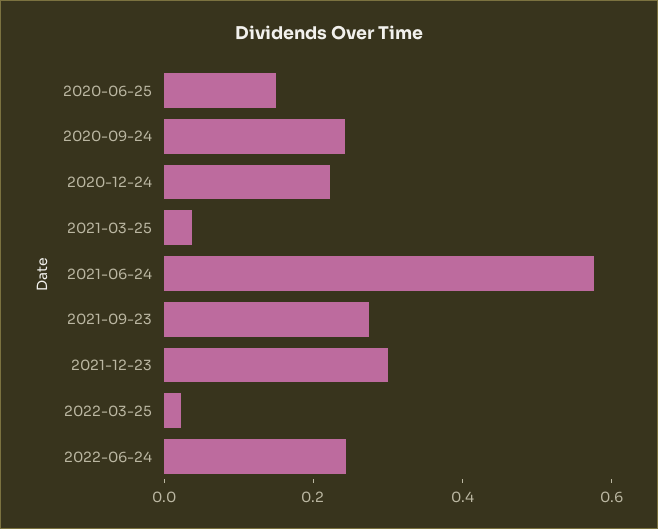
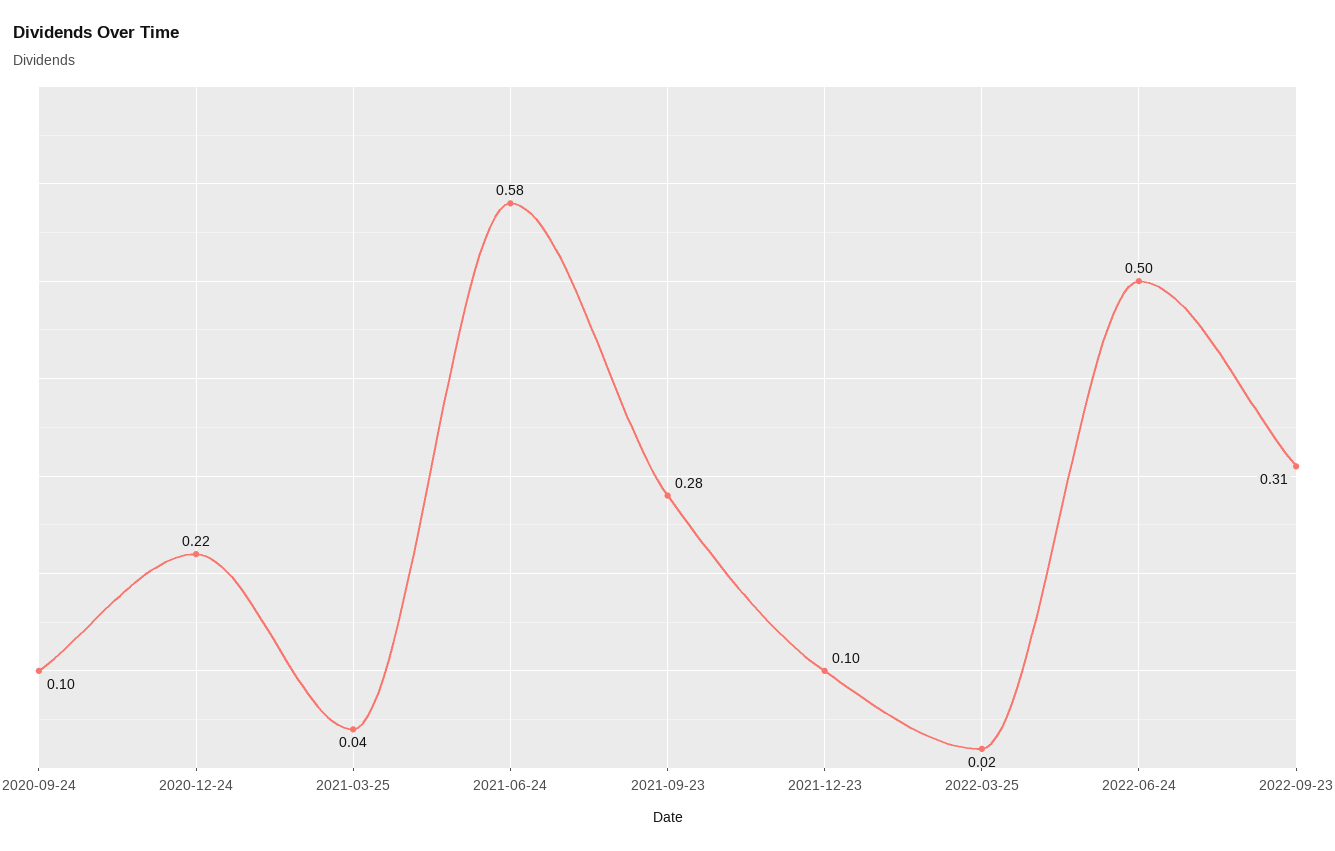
2020-06-25: 0.15 -> none
2020-09-24: 0.25 -> 0.1
2021-12-23: 0.3 -> 0.1
2022-06-24: 0.25 -> 0.5
2022-09-23: none -> 0.31

